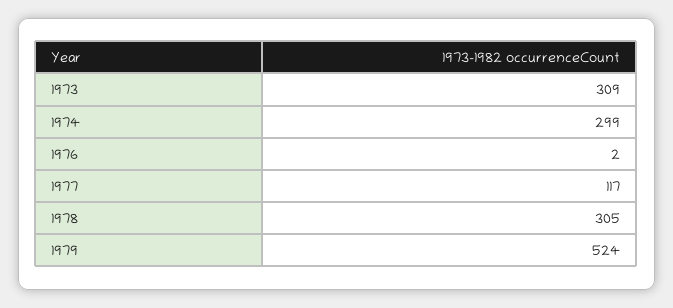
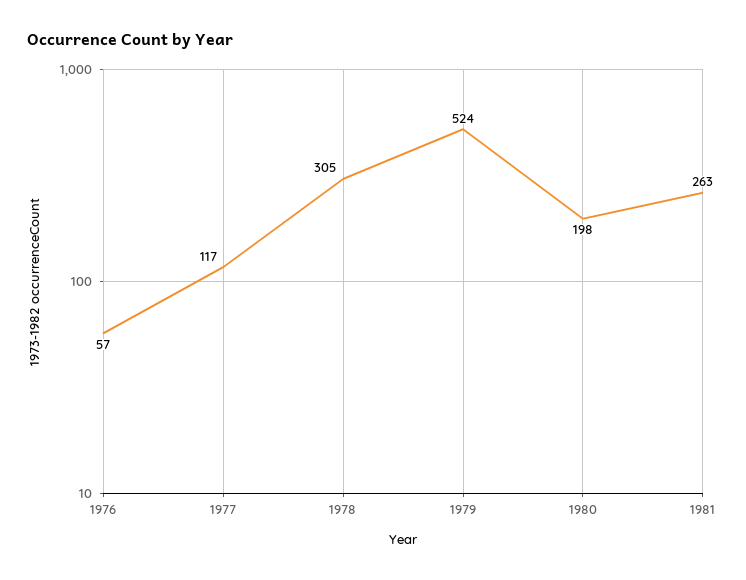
1973: 309 -> none
1974: 299 -> none
1976: 2 -> 57
1980: none -> 198
1981: none -> 263

